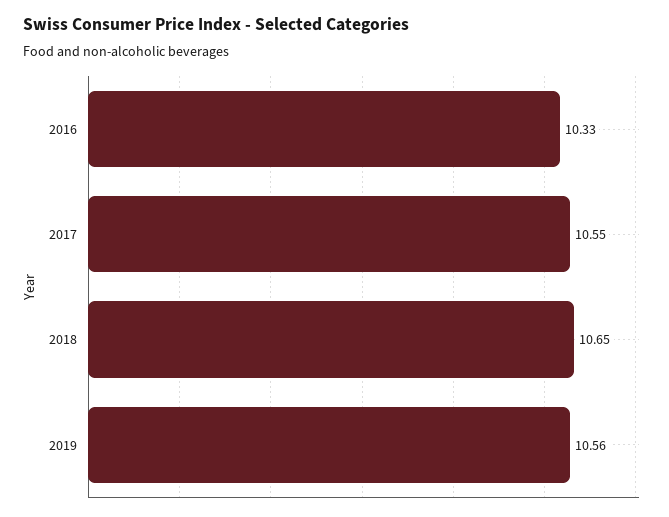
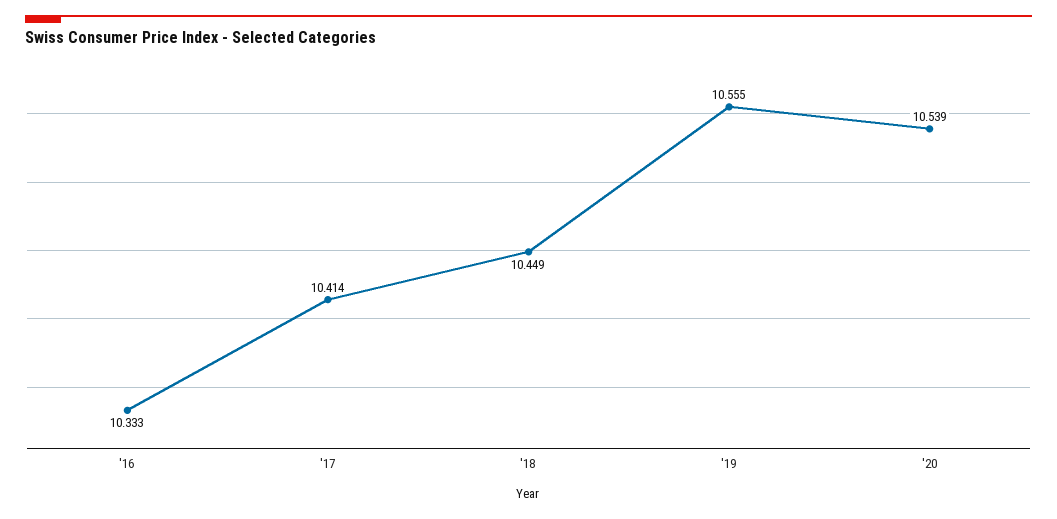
2017: 10.55 -> 10.414
2018: 10.65 -> 10.449
'20: none -> 10.539

